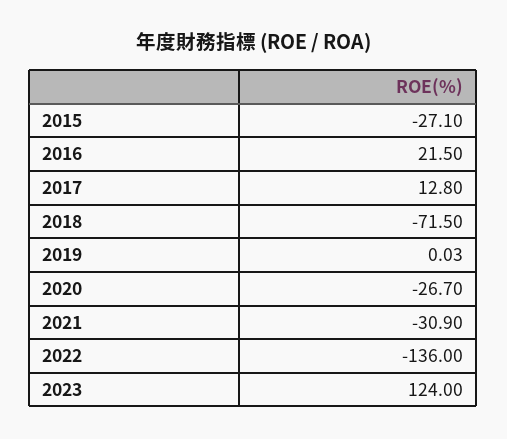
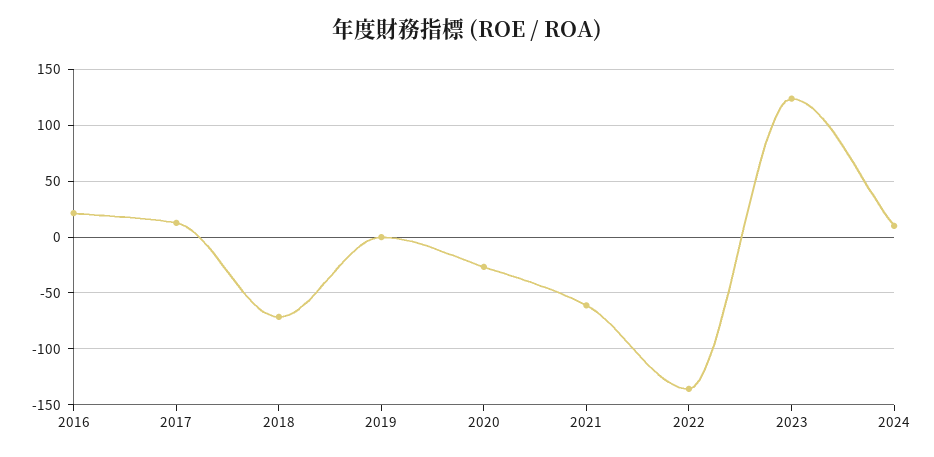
2015: -27.1 -> none
2021: -30.9 -> -60
2024: none -> 10

